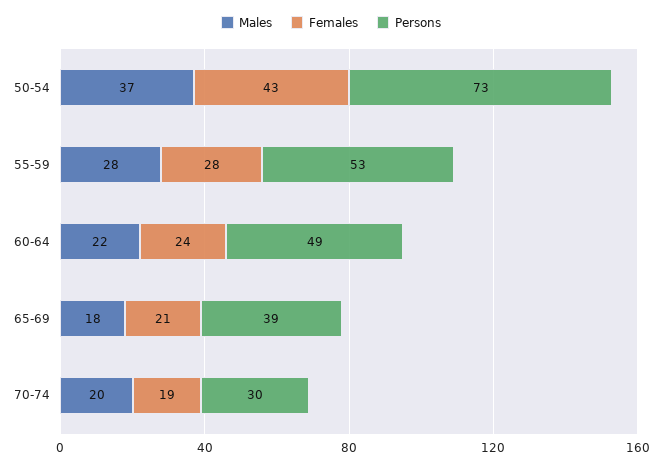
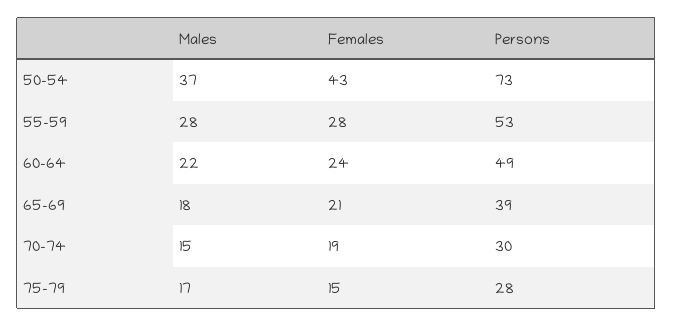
Males, 70-74: 20 -> 15
Males, 75-79: none -> 17
Females, 75-79: none -> 15
Persons, 75-79: none -> 28

